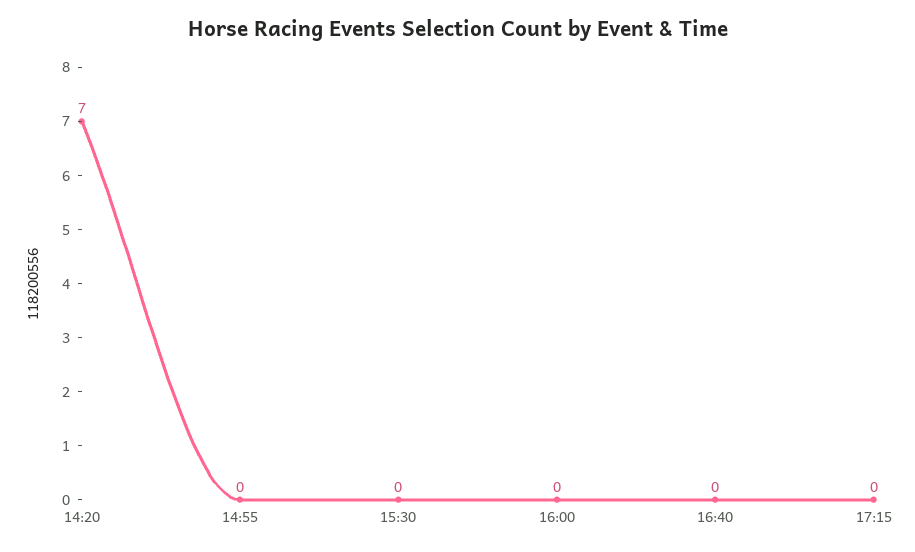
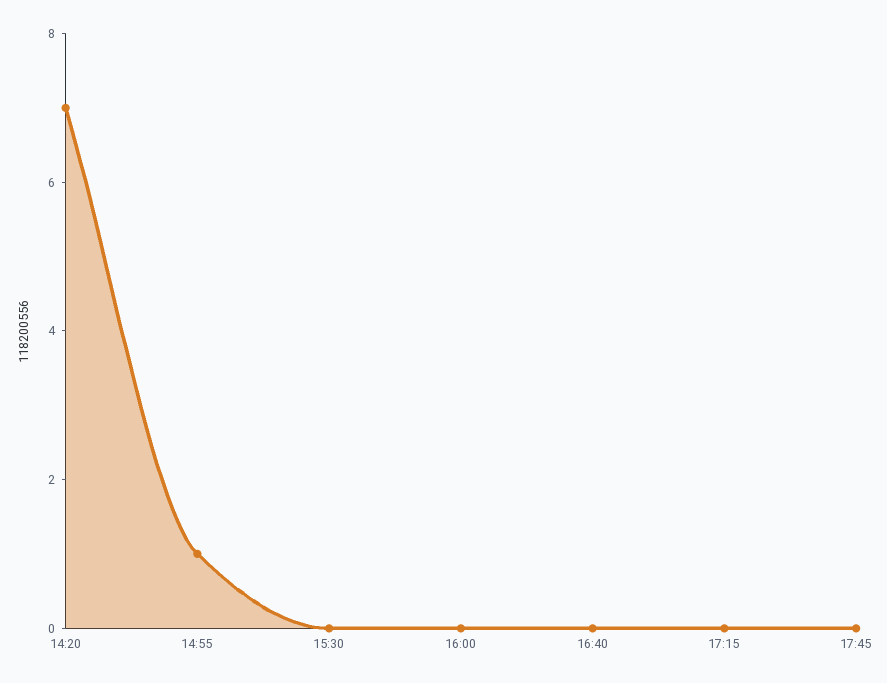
14:55: 0 -> 1
17:45: none -> 0

